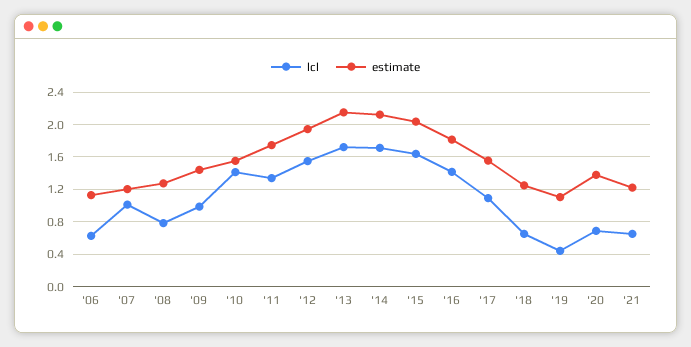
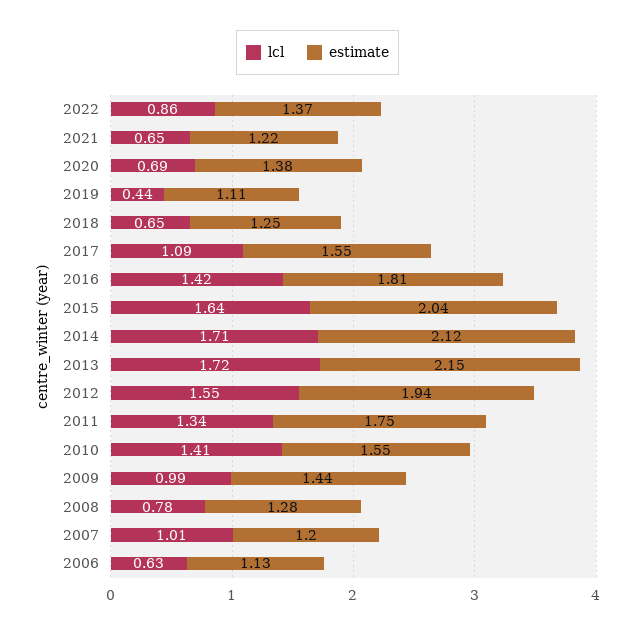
lcl, 2022: none -> 0.86
estimate, 2022: none -> 1.37

